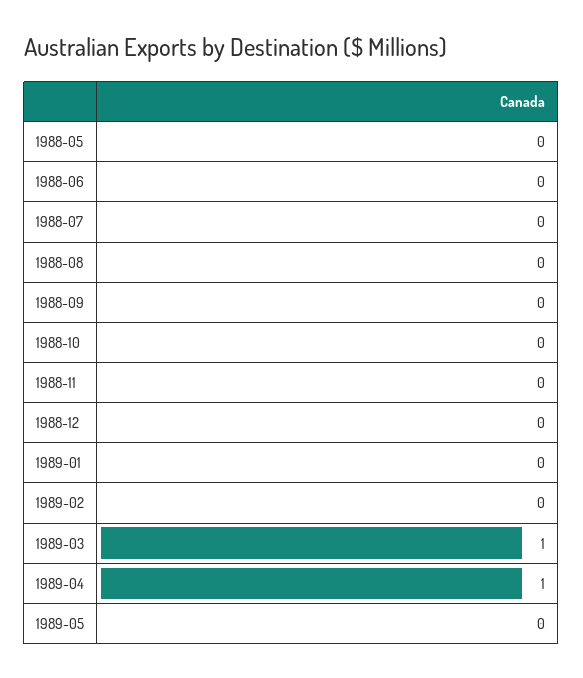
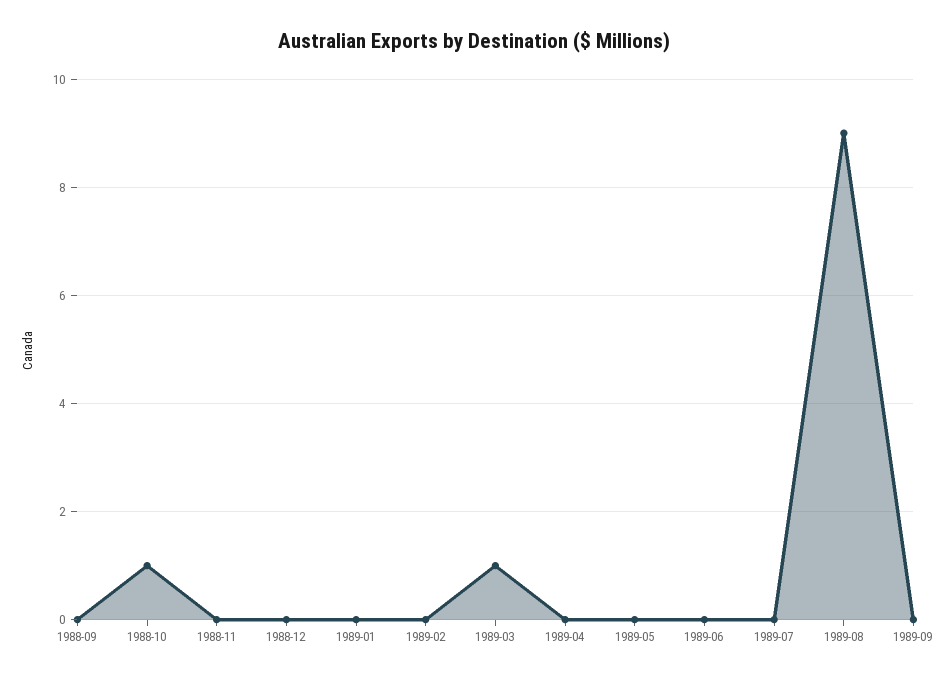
1988-05: 0 -> none
1988-06: 0 -> none
1988-07: 0 -> none
1988-08: 0 -> none
1988-10: 0 -> 1
1989-04: 1 -> 0
1989-06: none -> 0
1989-07: none -> 0
1989-08: none -> 9
1989-09: none -> 0

